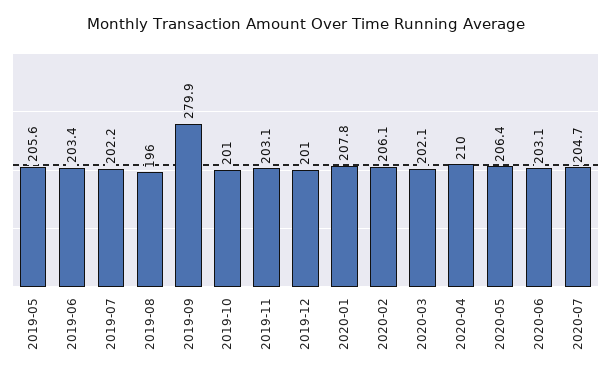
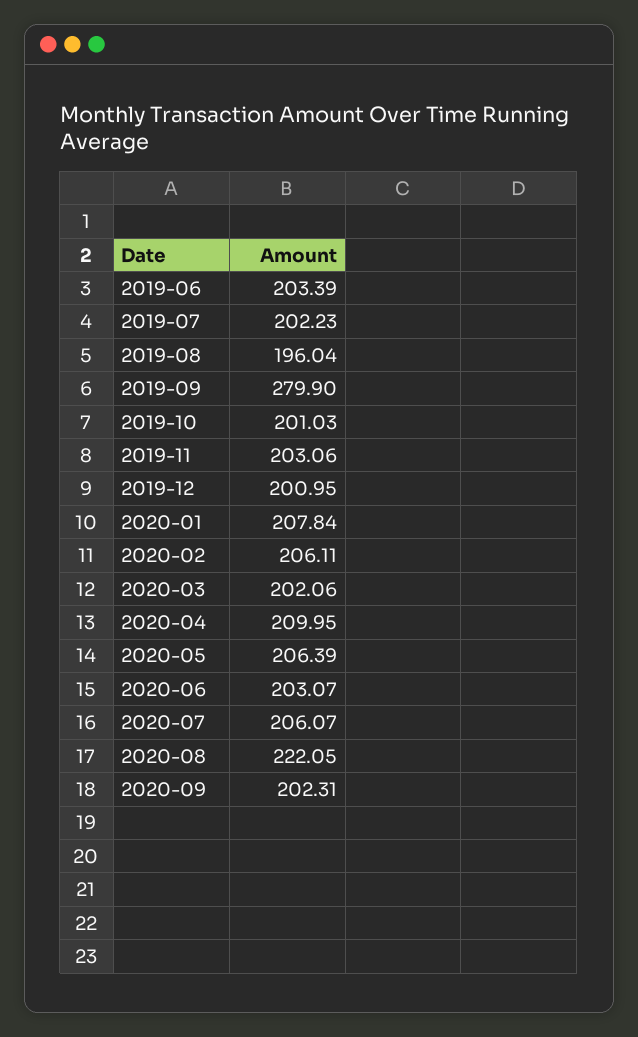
2019-05: 205.6 -> none
2020-07: 204.7 -> 206.07
2020-08: none -> 222.05
2020-09: none -> 202.31

